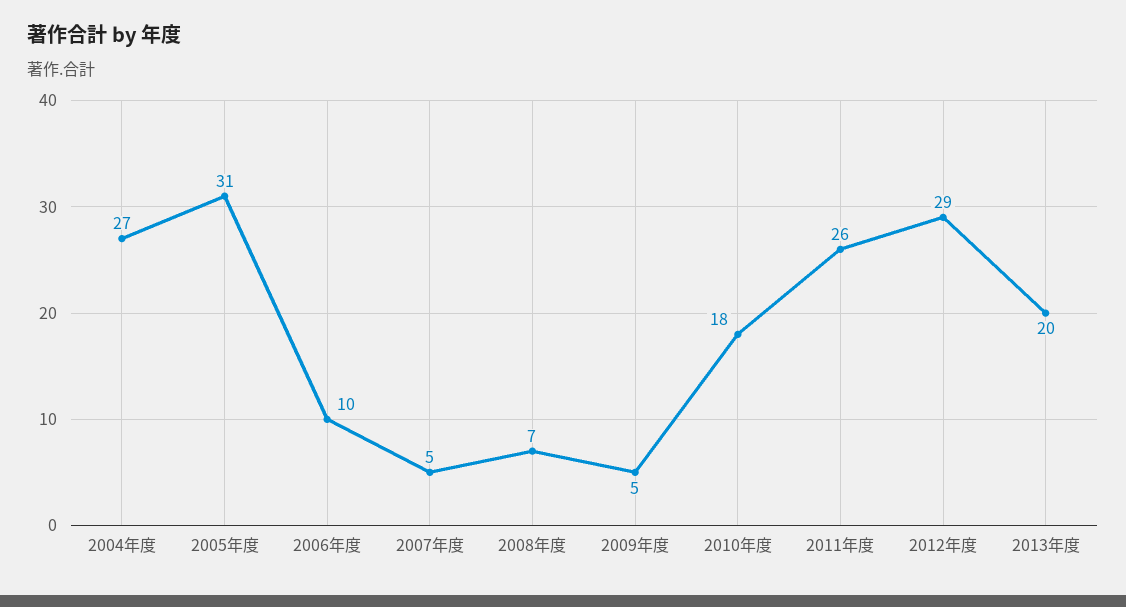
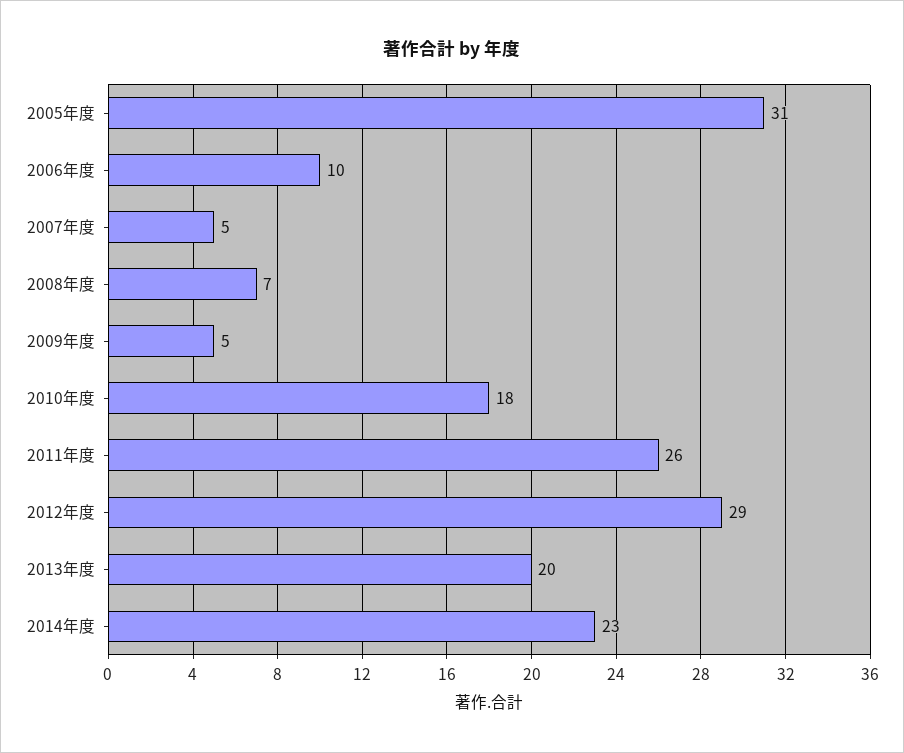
2004年度: 27 -> none
2014年度: none -> 23

